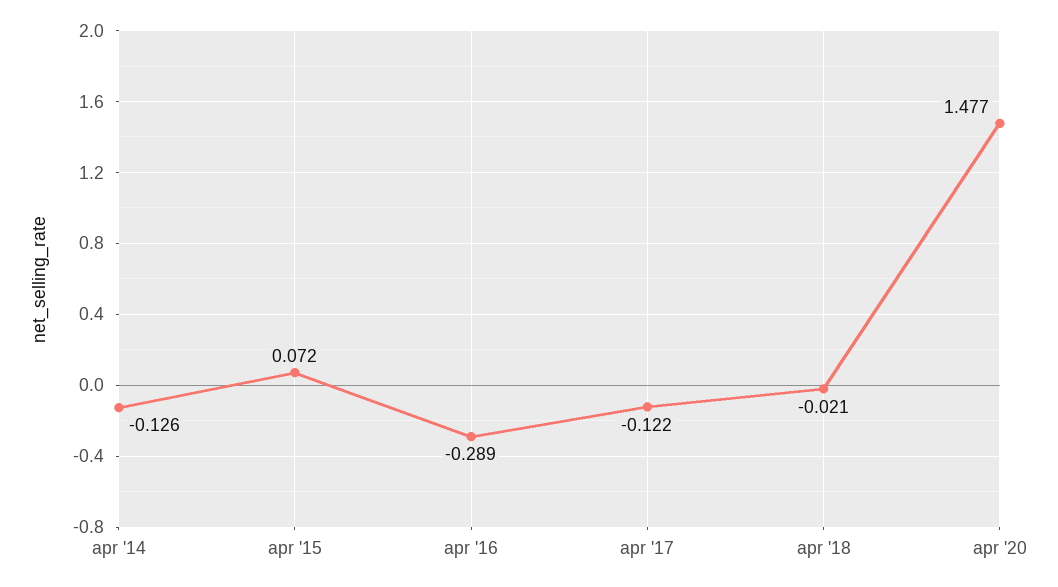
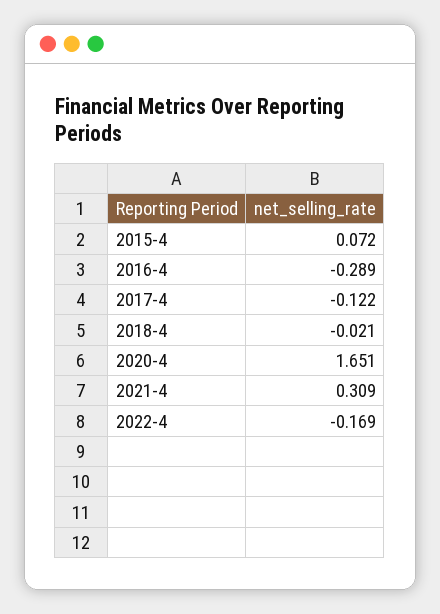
apr '14: -0.126 -> none
apr '20: 1.477 -> 1.651
2021-4: none -> 0.309
2022-4: none -> -0.169

